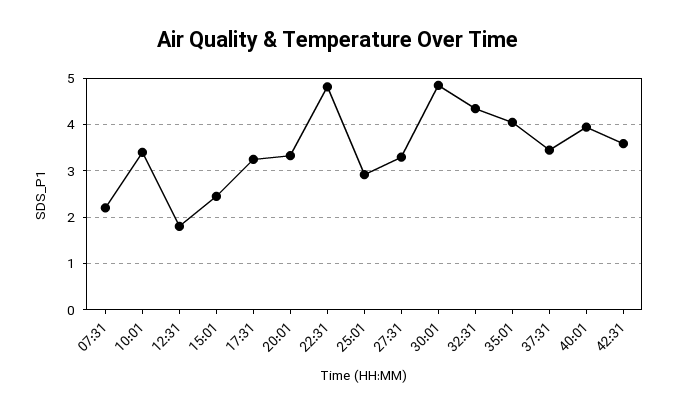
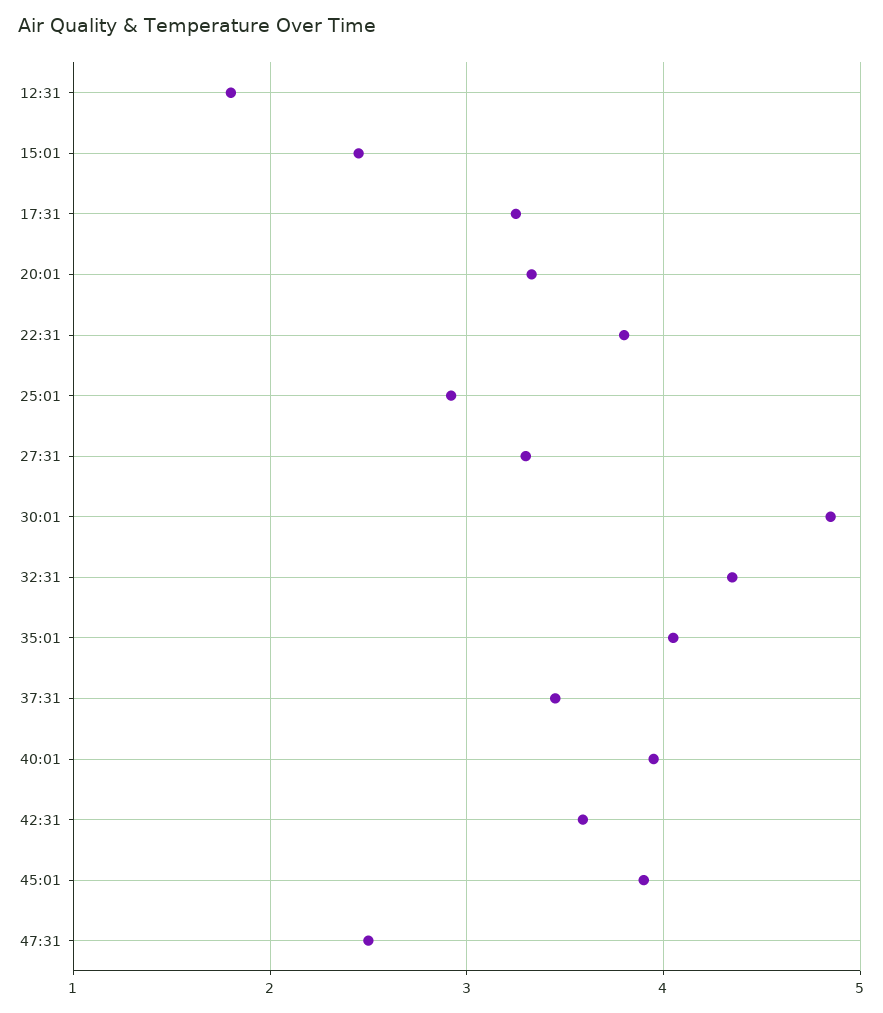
07:31: 2.2 -> none
10:01: 3.4 -> none
22:31: 4.8 -> 3.8
45:01: none -> 3.9
47:31: none -> 2.5

